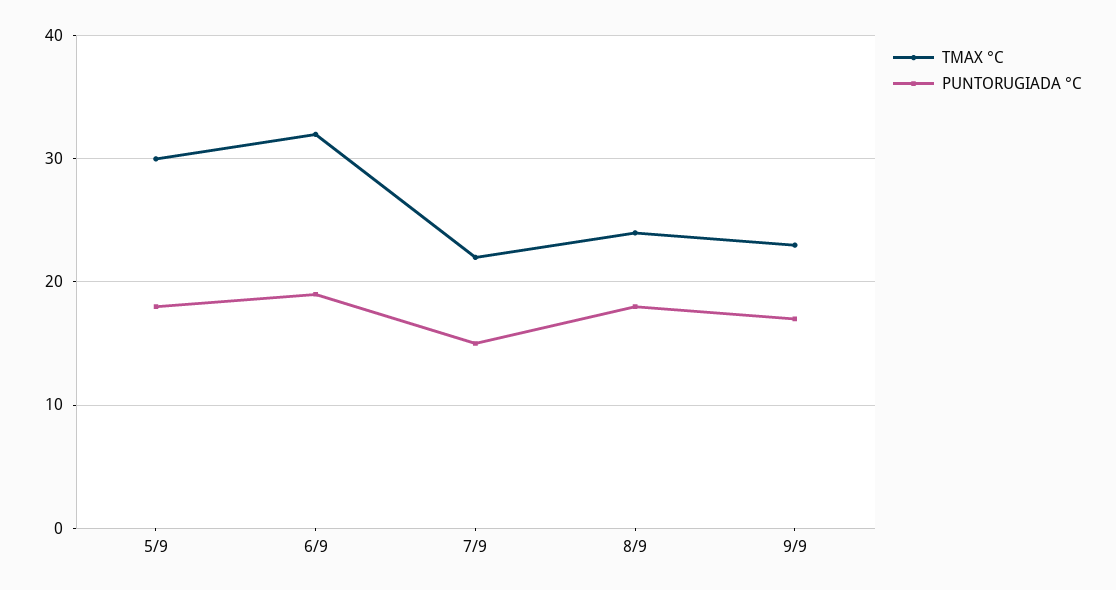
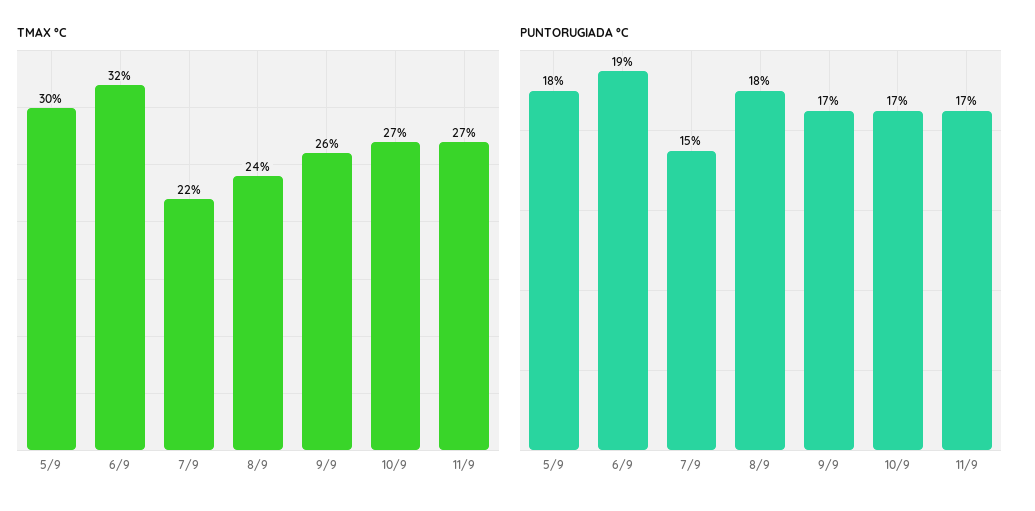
TMAX °C, 9/9: 23 -> 26
TMAX °C, 10/9: none -> 27
TMAX °C, 11/9: none -> 27
PUNTORUGIADA °C, 10/9: none -> 17
PUNTORUGIADA °C, 11/9: none -> 17

